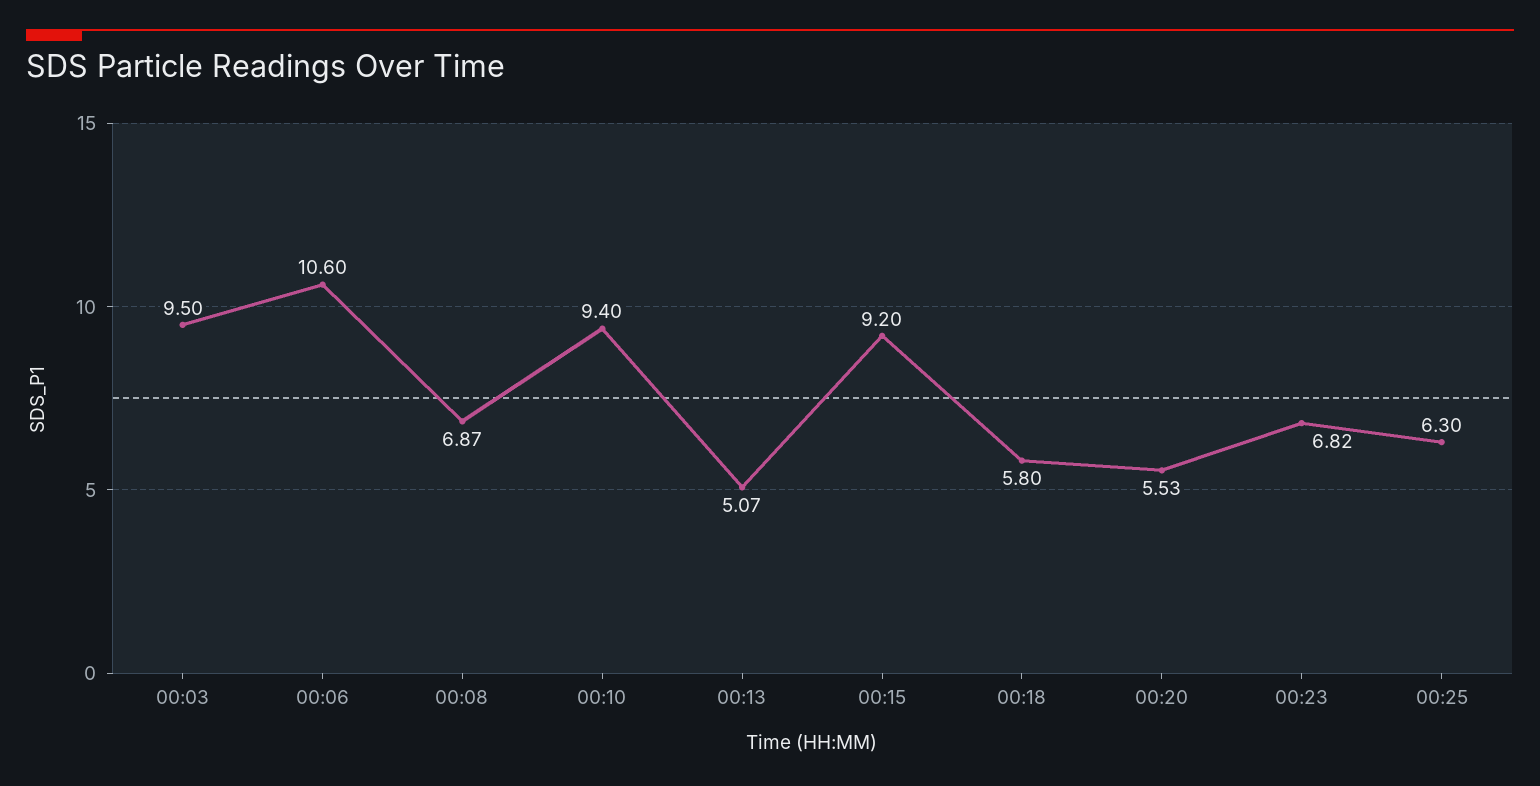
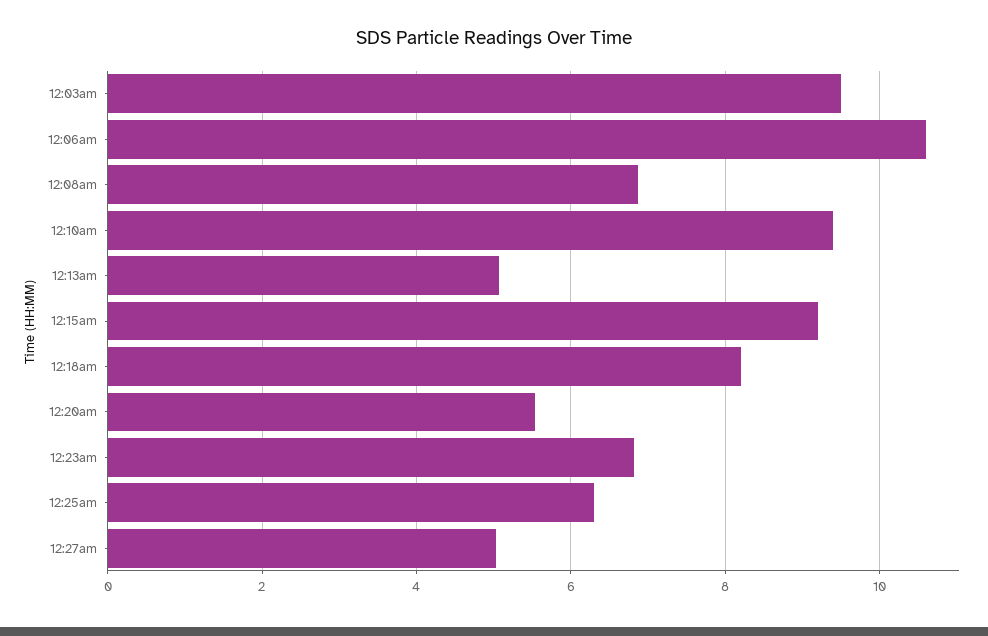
00:18: 5.8 -> 8.2
12:27am: none -> 5

